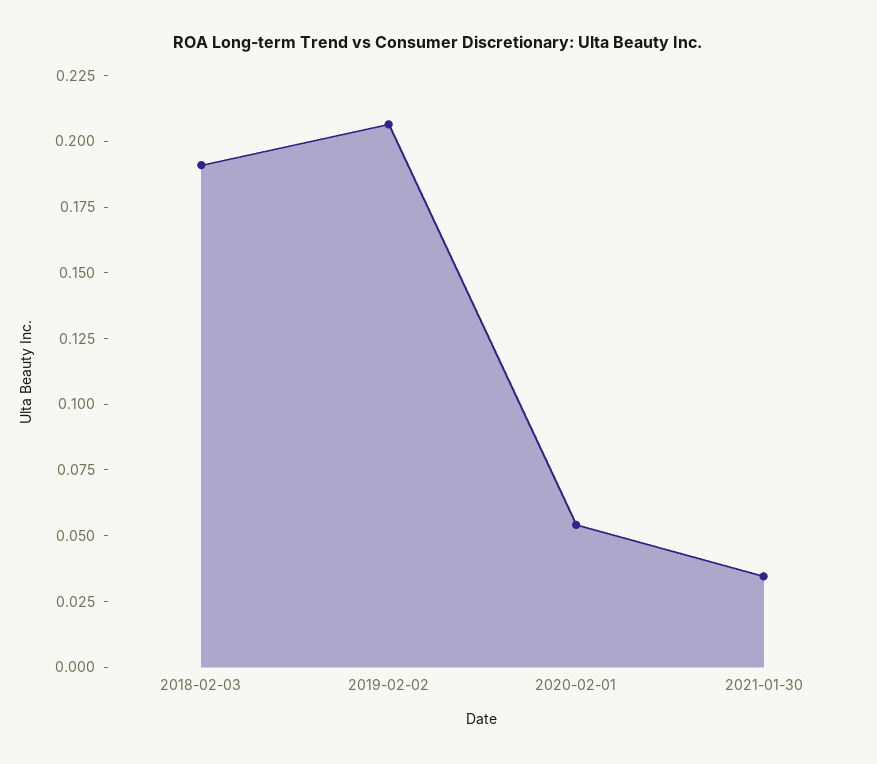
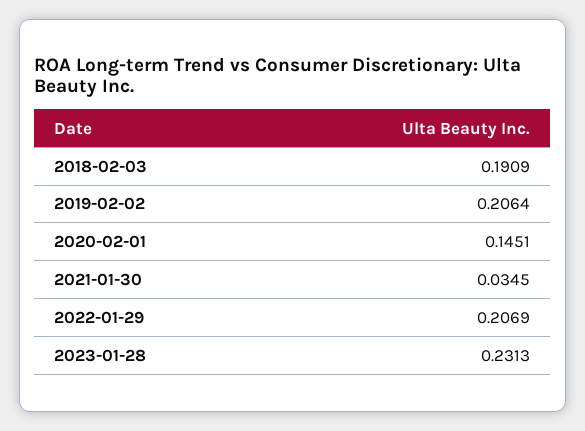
2020-02-01: 0.055 -> 0.1451
2022-01-29: none -> 0.2069
2023-01-28: none -> 0.2313

